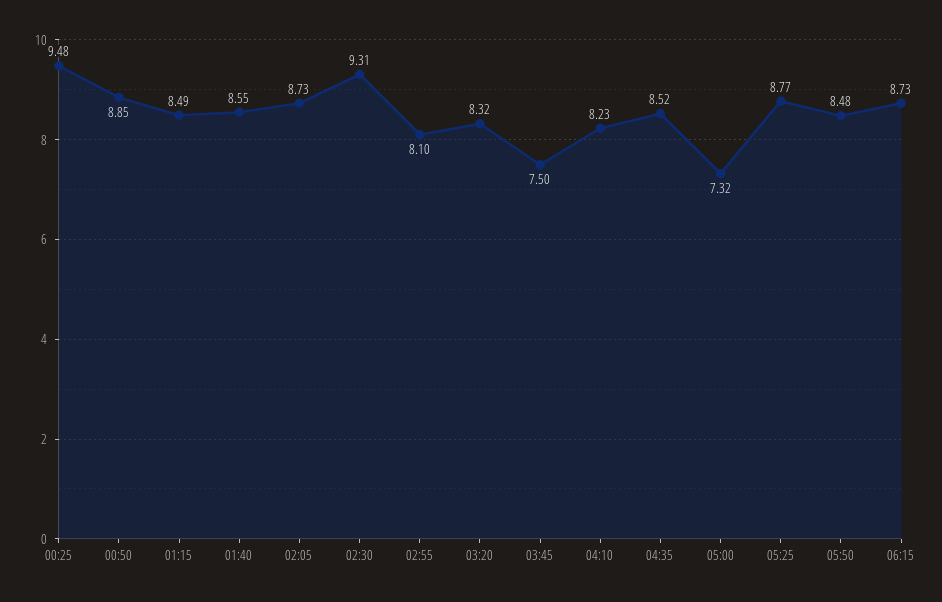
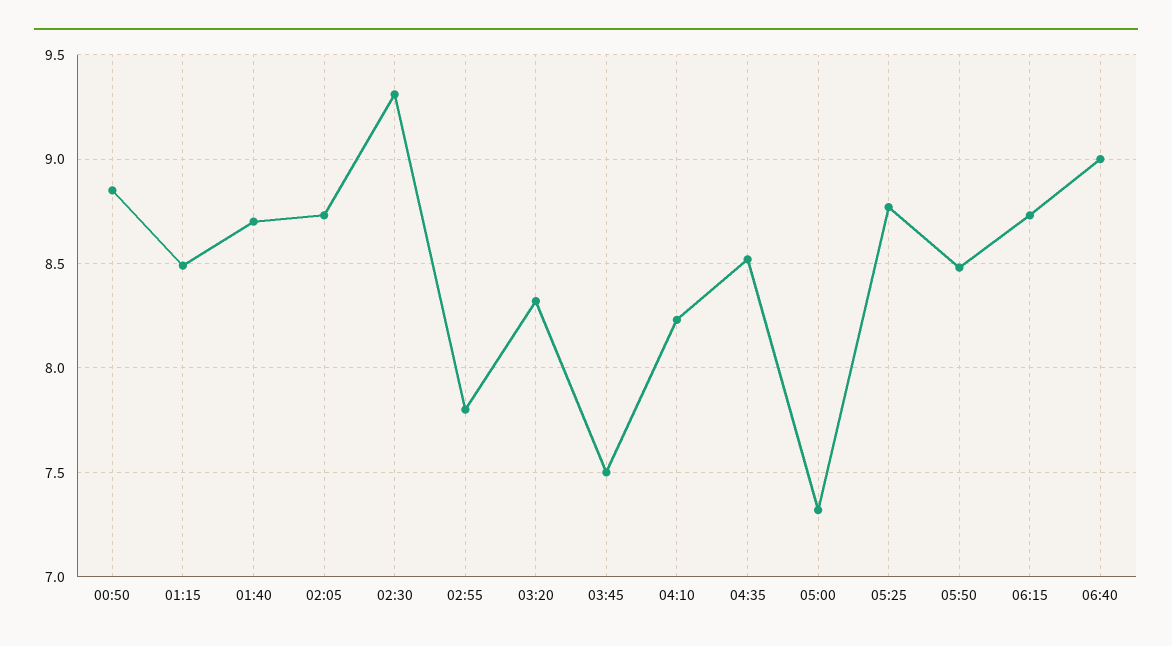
00:25: 9.48 -> none
01:40: 8.55 -> 8.7
02:55: 8.1 -> 7.8
06:40: none -> 9

